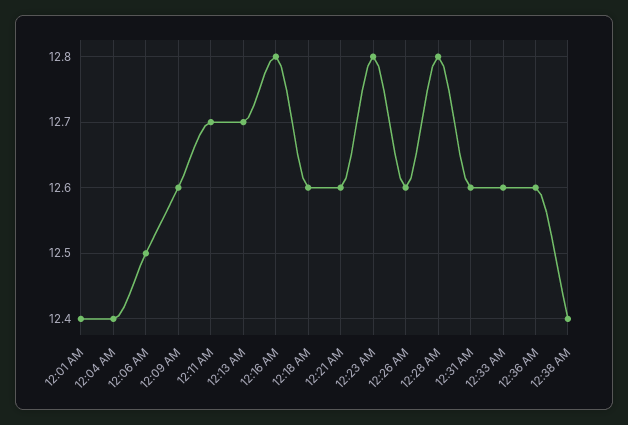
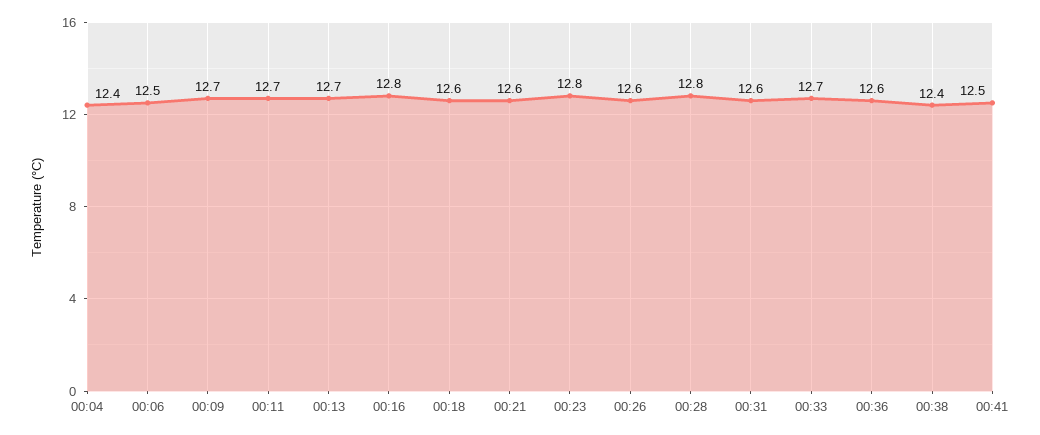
12:01 AM: 12.4 -> none
12:09 AM: 12.6 -> 12.7
12:33 AM: 12.6 -> 12.7
00:41: none -> 12.5

